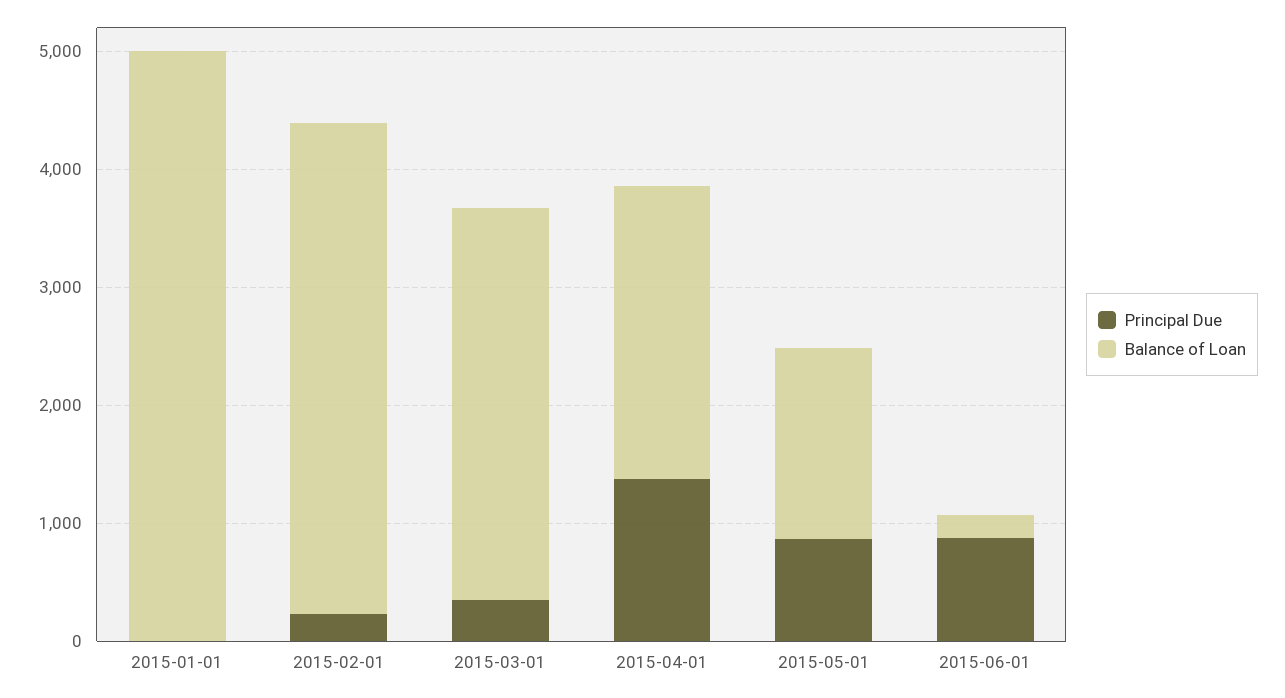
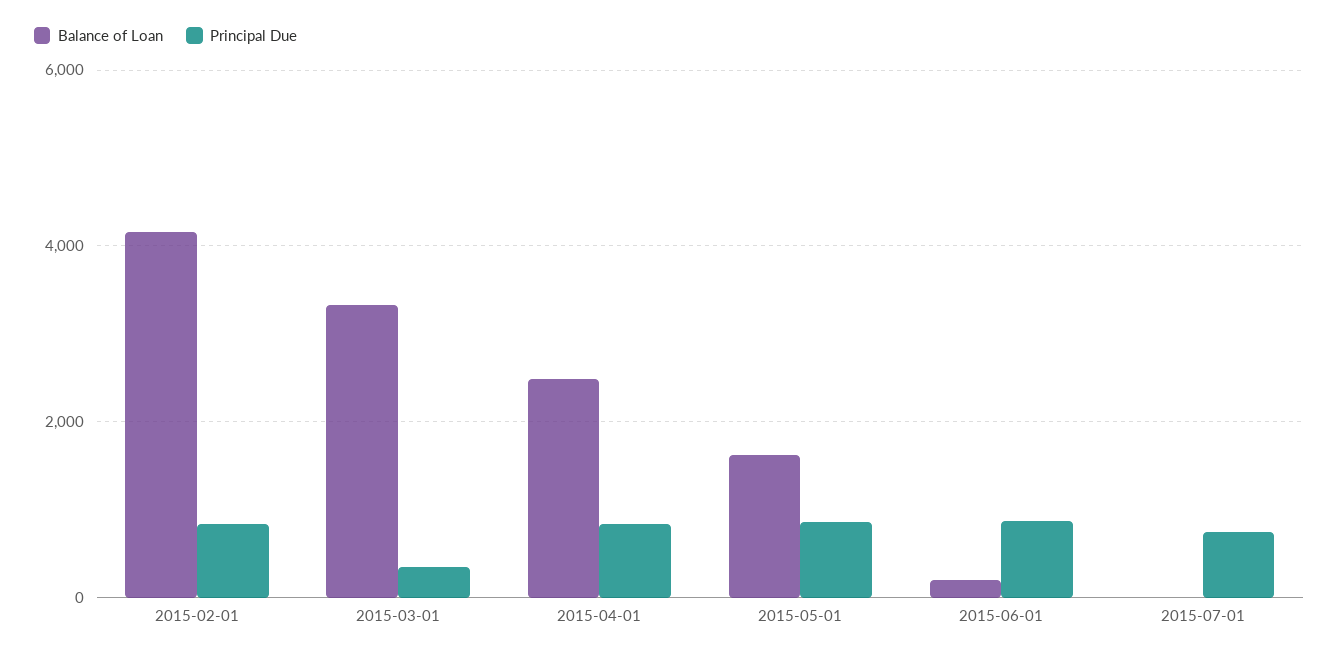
Principal Due, 2015-01-01: 0 -> none
Balance of Loan, 2015-01-01: 5000 -> none
Principal Due, 2015-02-01: 200 -> 800
Principal Due, 2015-04-01: 1400 -> 800
Balance of Loan, 2015-07-01: none -> 0
Principal Due, 2015-07-01: none -> 800

